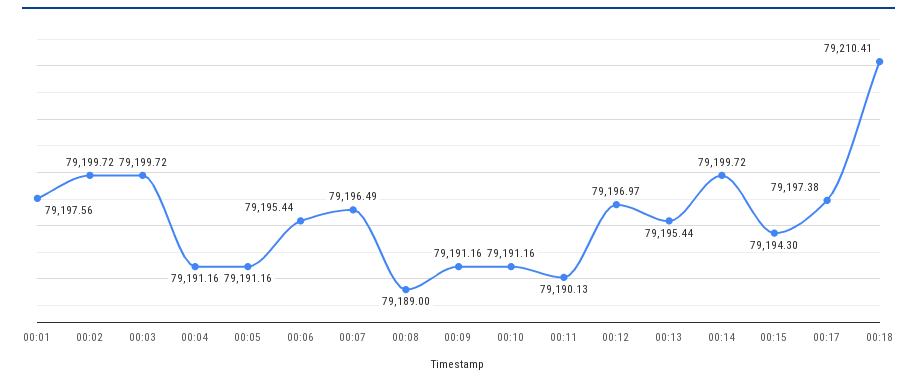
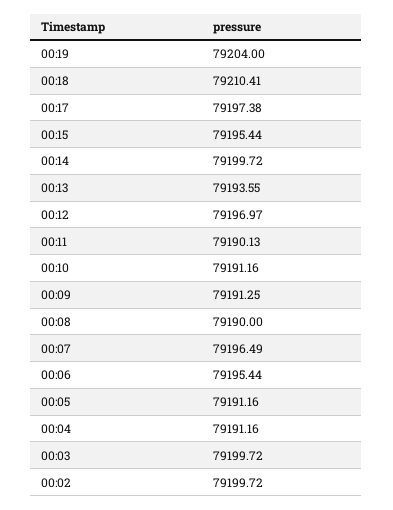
00:01: 79197.56 -> none
00:08: 79189 -> 79190
00:09: 79191.16 -> 79191.25
00:13: 79195.44 -> 79193.55
00:15: 79194.3 -> 79195.44
00:19: none -> 79204

